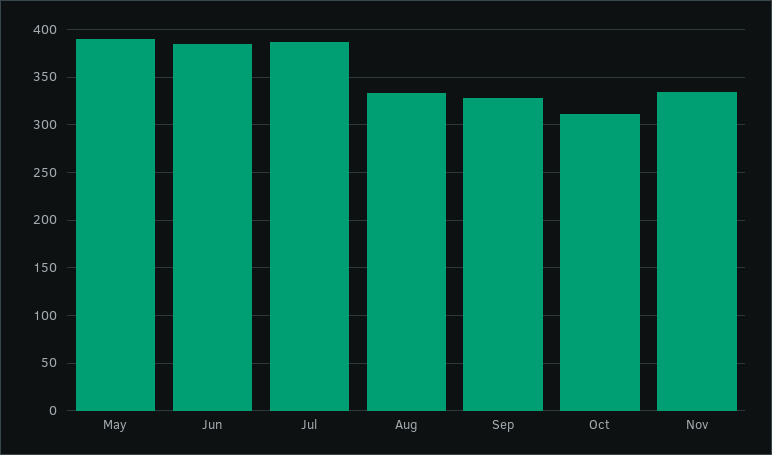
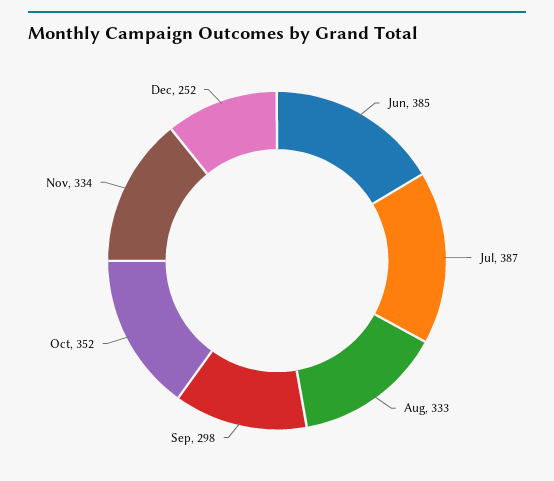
May: 390 -> none
Sep: 330 -> 298
Oct: 310 -> 352
Dec: none -> 252

